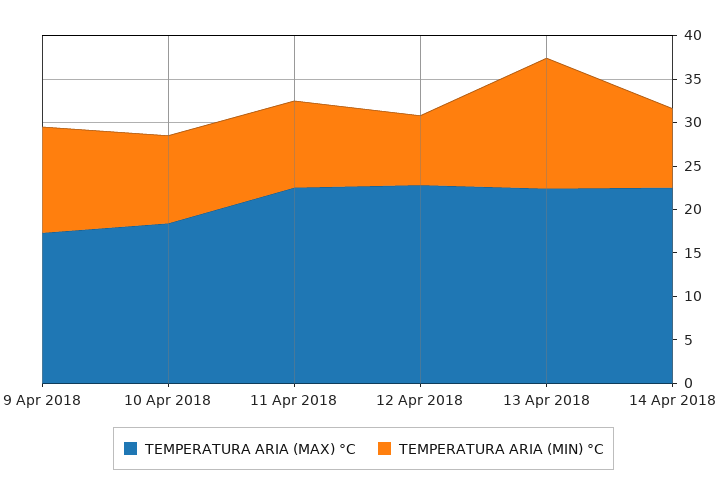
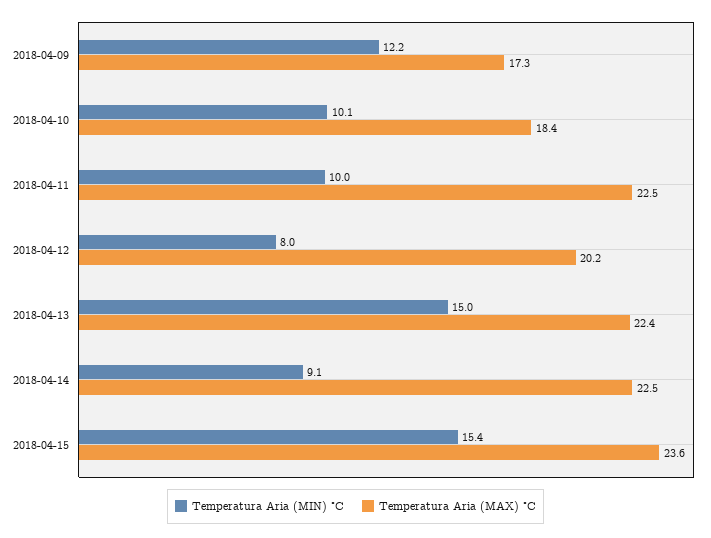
TEMPERATURA ARIA (MAX) °C, 12 Apr 2018: 23 -> 20.2
TEMPERATURA ARIA (MIN) °C, 2018-04-15: none -> 15.4
TEMPERATURA ARIA (MAX) °C, 2018-04-15: none -> 23.6

